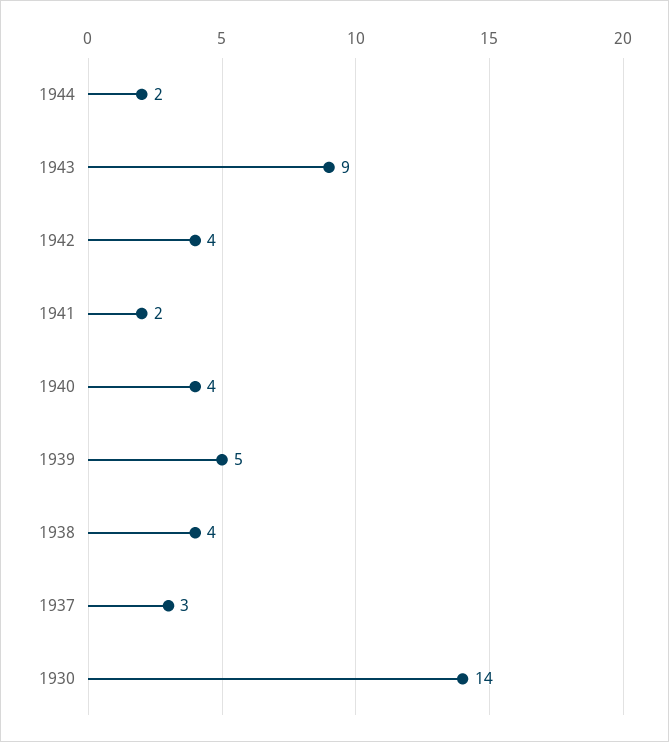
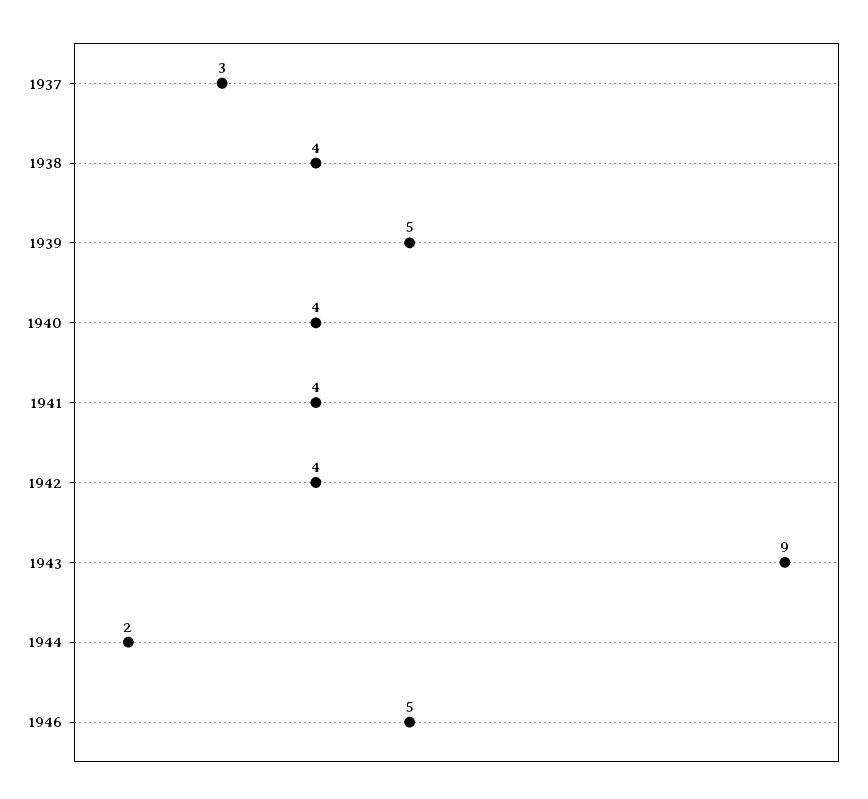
1941: 2 -> 4
1930: 14 -> none
1946: none -> 5

